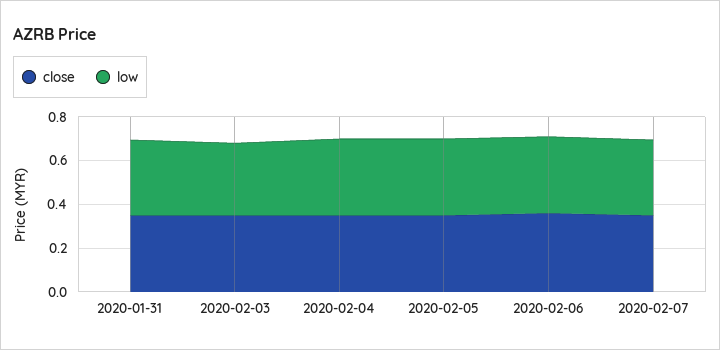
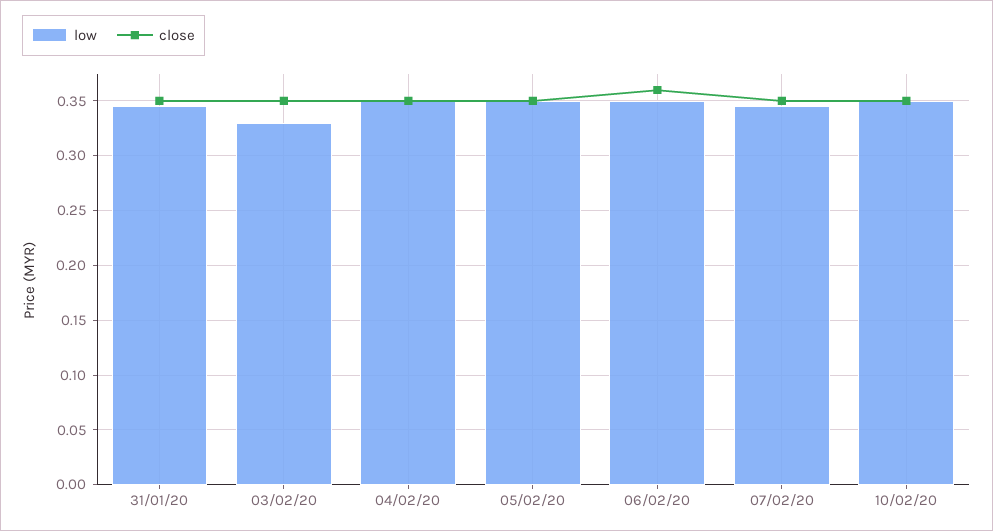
low, 10/02/20: none -> 0.35
close, 10/02/20: none -> 0.35

